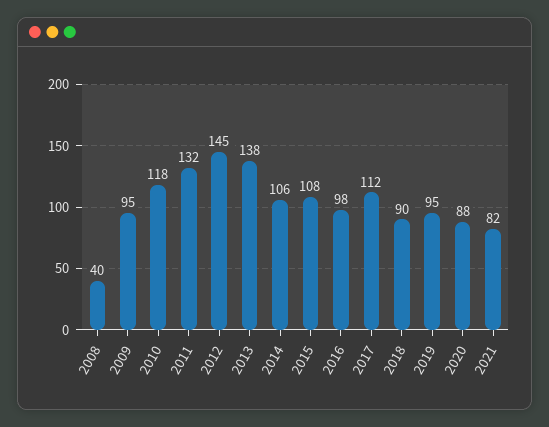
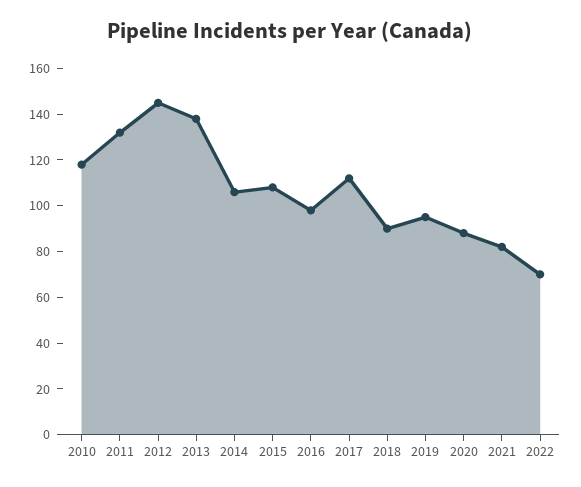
2008: 40 -> none
2009: 95 -> none
2022: none -> 70

